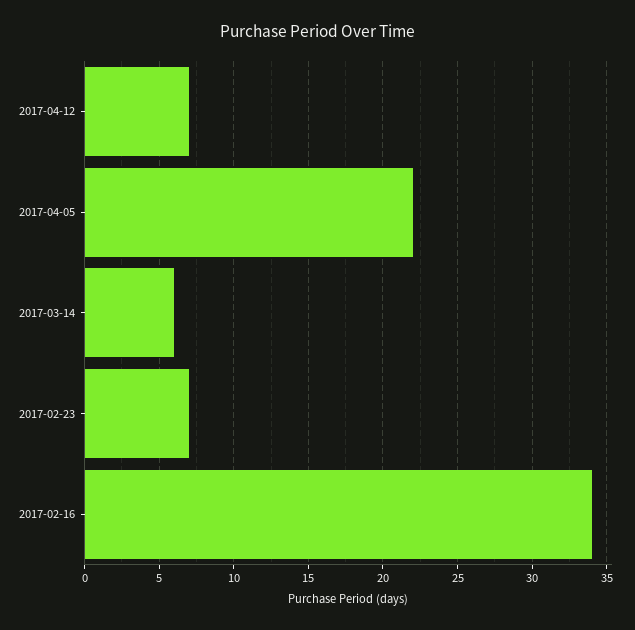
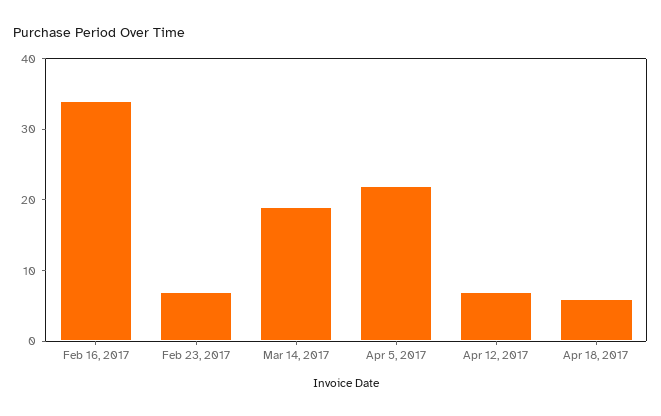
2017-03-14: 6 -> 20
Apr 18, 2017: none -> 5

